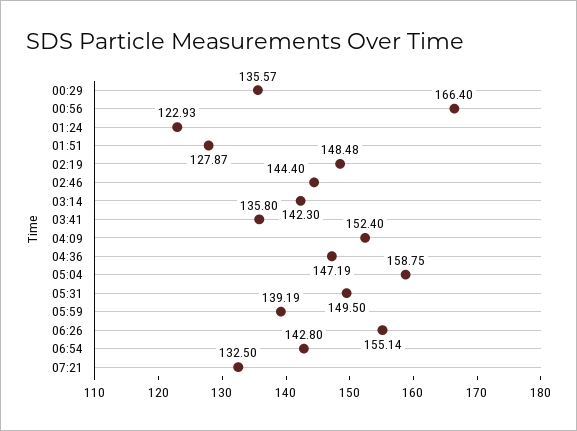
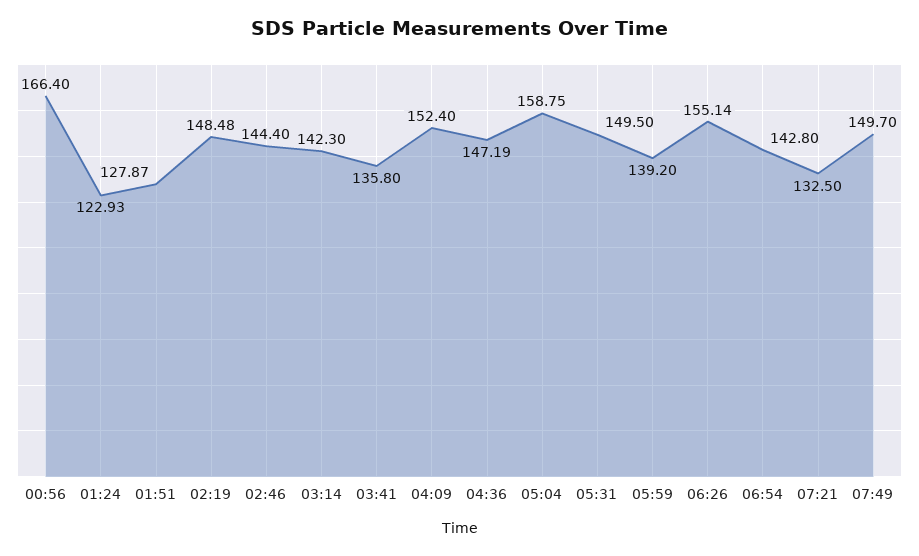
00:29: 135.57 -> none
05:59: 139.19 -> 139.2
07:49: none -> 149.7

